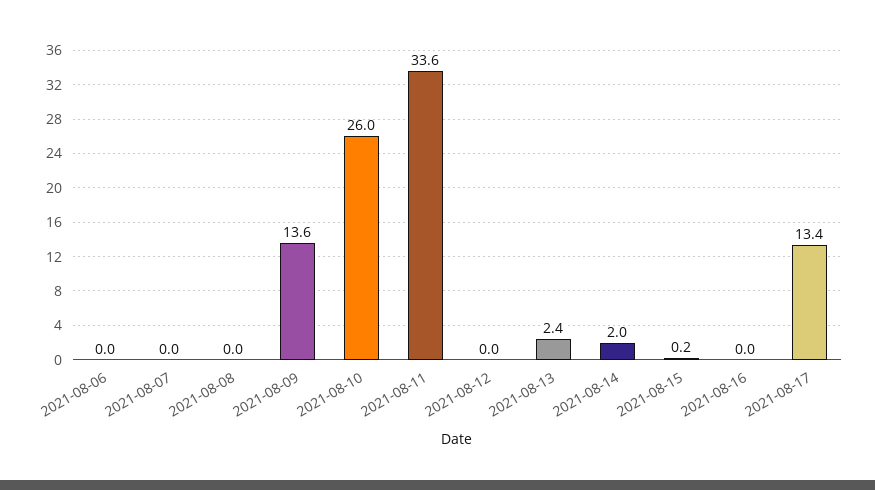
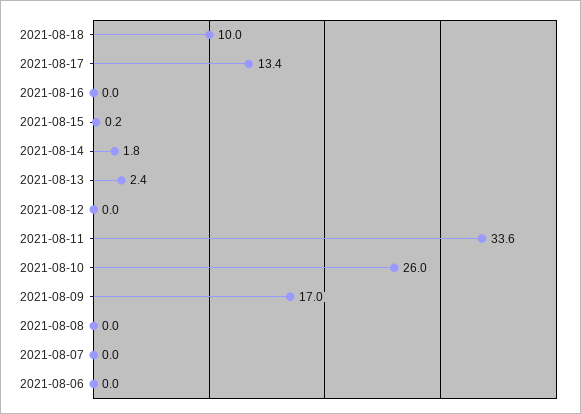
2021-08-09: 13.6 -> 17
2021-08-14: 2 -> 1.8
2021-08-18: none -> 10

